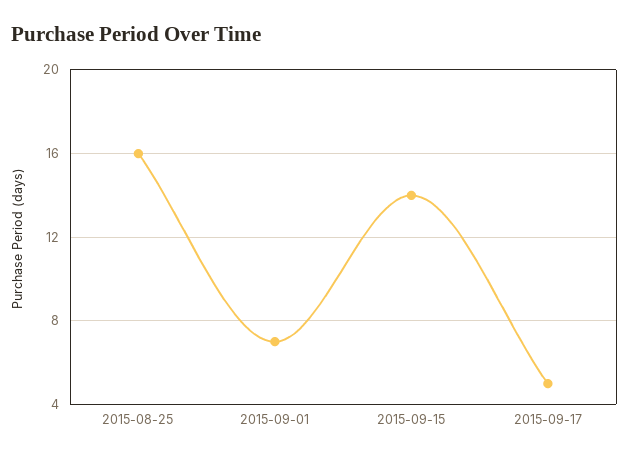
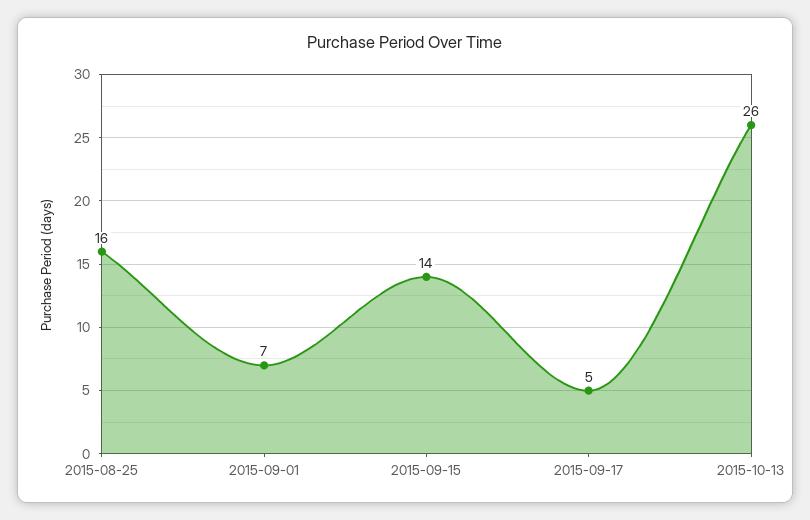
2015-10-13: none -> 26

